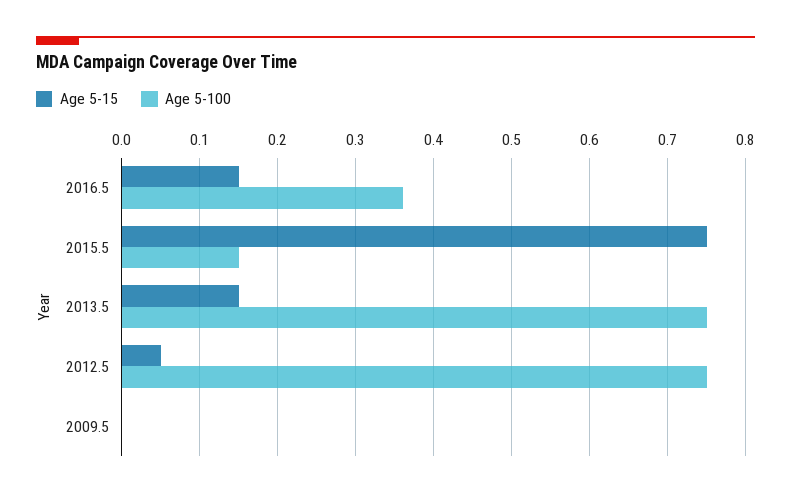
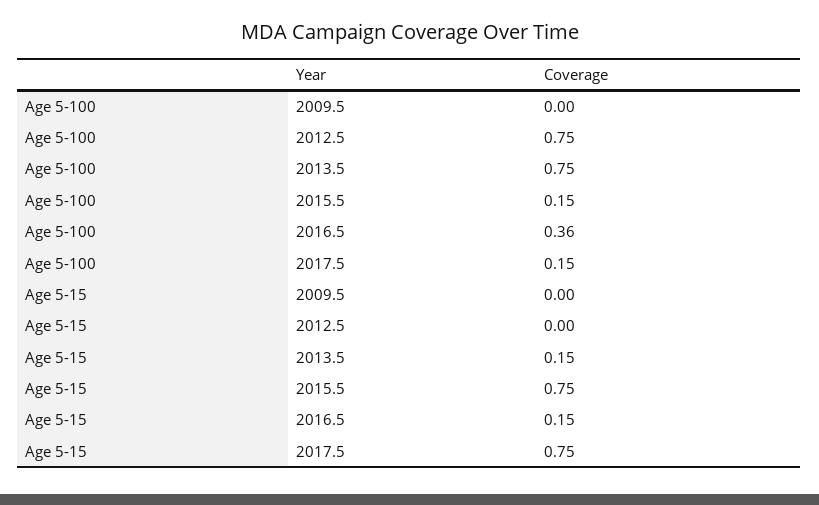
Age 5-15, 2012.5: 0.05 -> 0
Age 5-100, 2017.5: none -> 0.15
Age 5-15, 2017.5: none -> 0.75

